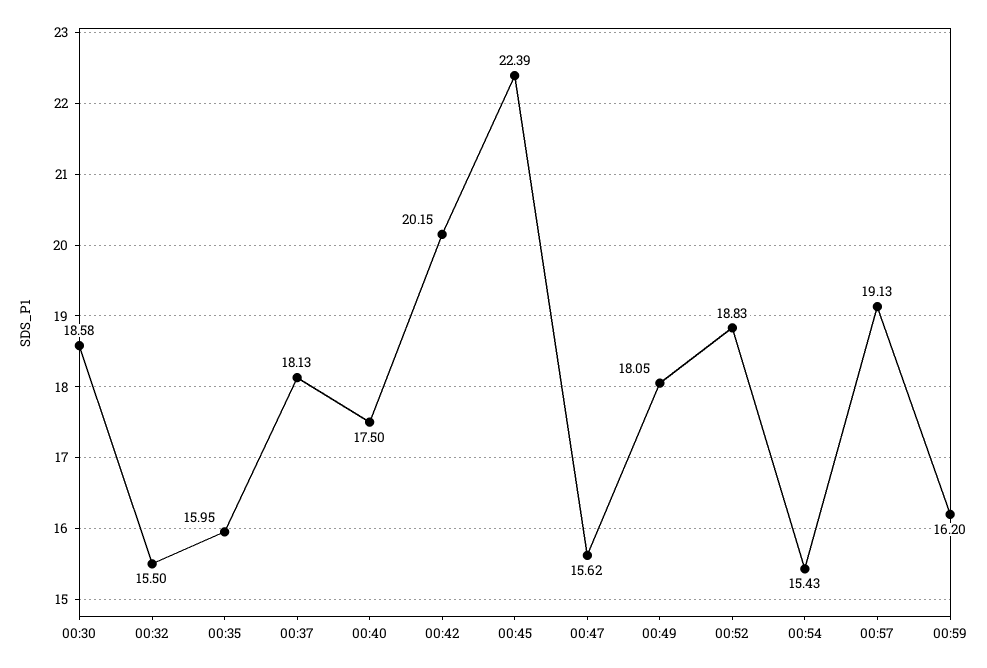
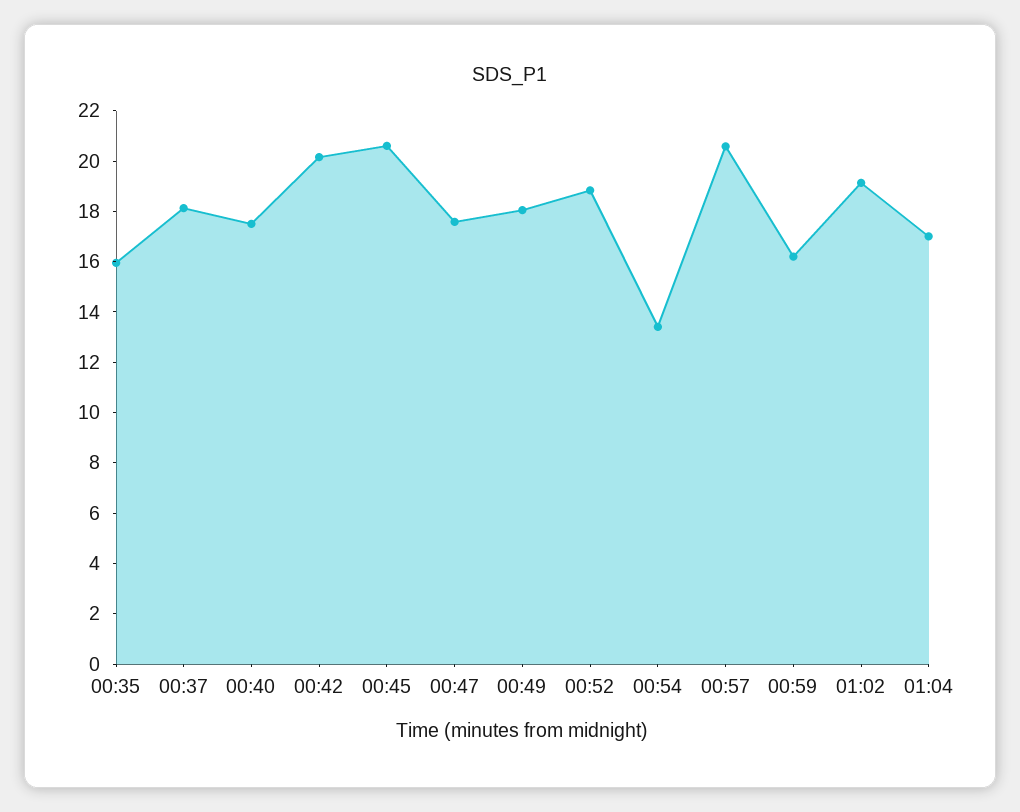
00:30: 18.58 -> none
00:32: 15.5 -> none
00:45: 22.39 -> 20.5
00:47: 15.62 -> 17.5
00:54: 15.43 -> 13.5
00:57: 19.13 -> 20.5
01:02: none -> 19
01:04: none -> 17

